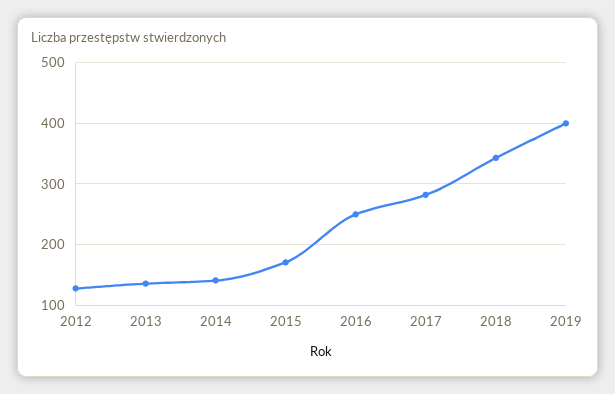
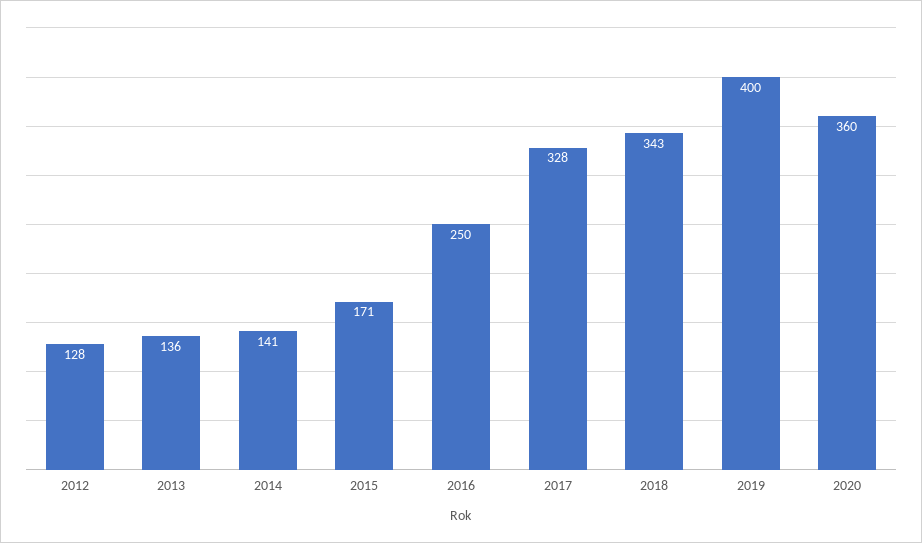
2017: 280 -> 328
2020: none -> 360

